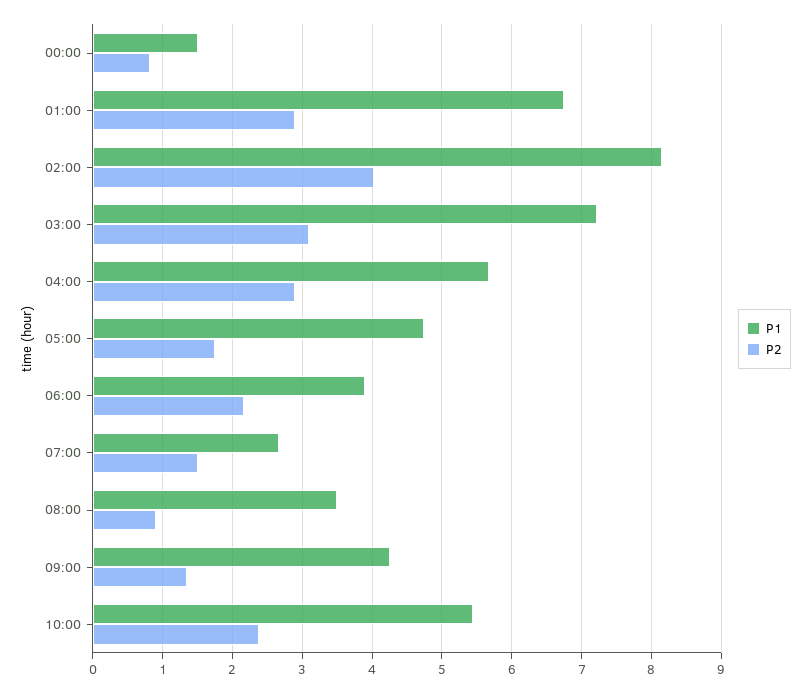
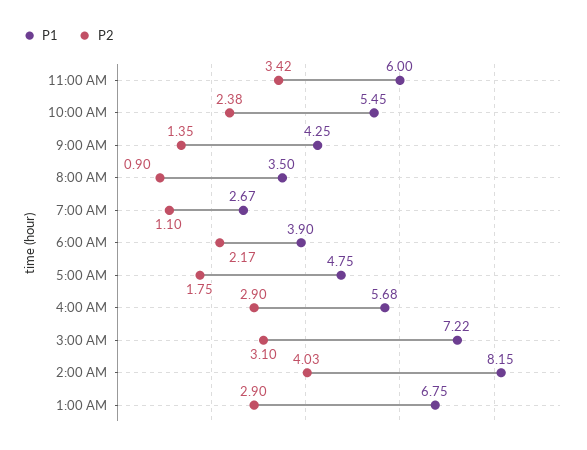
P1, 00:00: 1.5 -> none
P2, 00:00: 0.8 -> none
P2, 07:00: 1.5 -> 1.1
P1, 11:00 AM: none -> 6
P2, 11:00 AM: none -> 3.42

